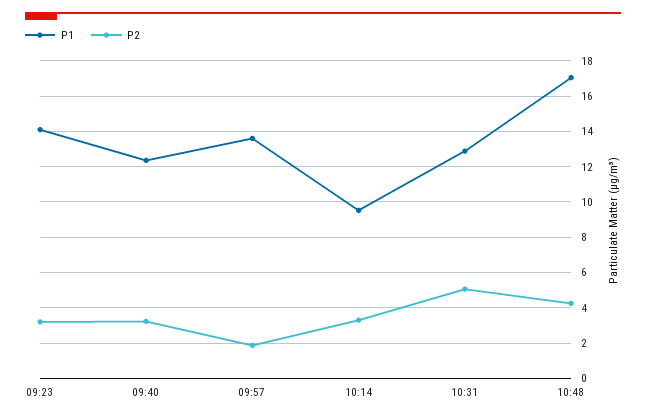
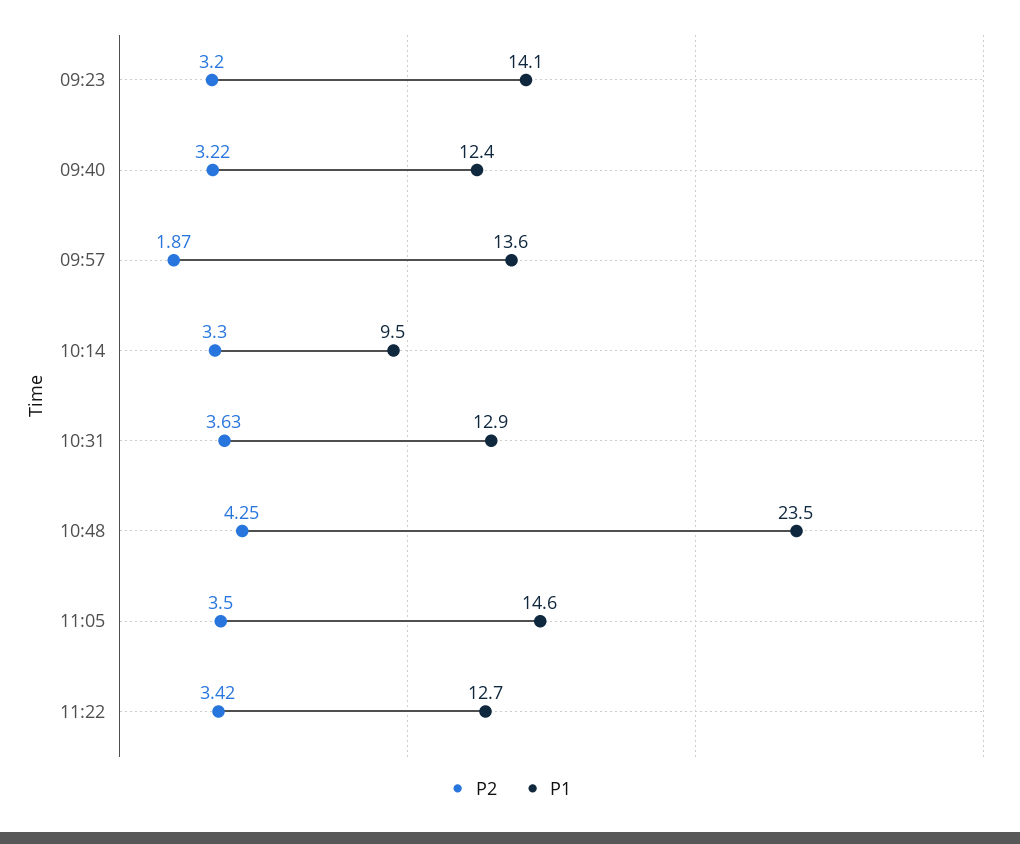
P2, 10:31: 5 -> 3.63
P1, 10:48: 17 -> 23.5
P2, 11:05: none -> 3.5
P1, 11:05: none -> 14.6
P2, 11:22: none -> 3.42
P1, 11:22: none -> 12.7

